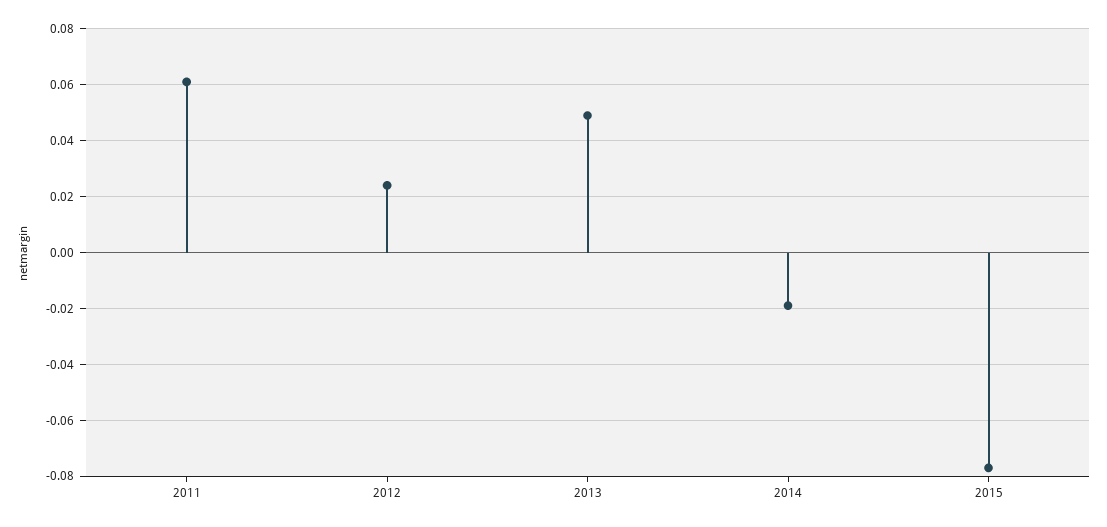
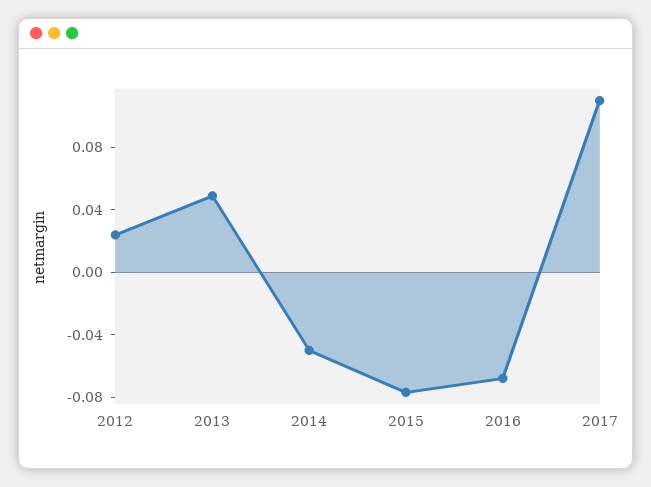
2011: 0.06 -> none
2014: -0.02 -> -0.05
2016: none -> -0.07
2017: none -> 0.11

